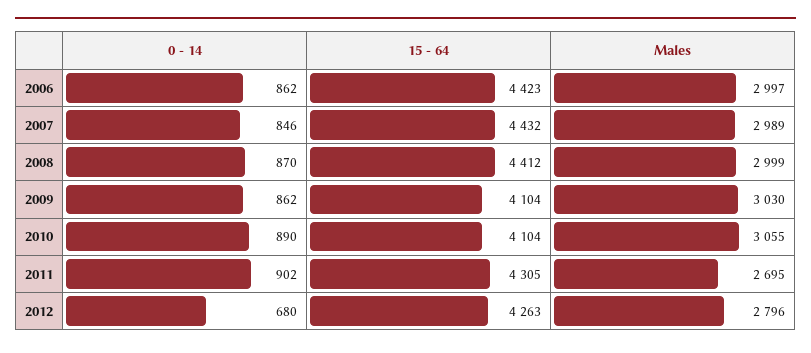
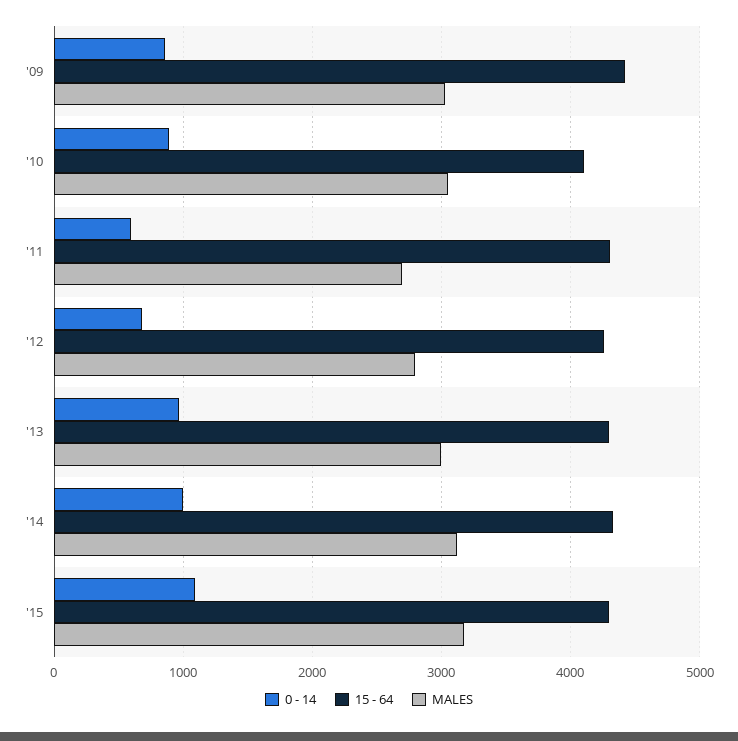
0 - 14, 2006: 862 -> none
15 - 64, 2006: 4423 -> none
Males, 2006: 2997 -> none
0 - 14, 2007: 846 -> none
15 - 64, 2007: 4432 -> none
Males, 2007: 2989 -> none
0 - 14, 2008: 870 -> none
15 - 64, 2008: 4412 -> none
Males, 2008: 2999 -> none
15 - 64, 2009: 4104 -> 4400
0 - 14, 2011: 902 -> 600
0 - 14, '13: none -> 1000
15 - 64, '13: none -> 4300
Males, '13: none -> 3000
0 - 14, '14: none -> 1000
15 - 64, '14: none -> 4300
Males, '14: none -> 3100
0 - 14, '15: none -> 1100
15 - 64, '15: none -> 4300
Males, '15: none -> 3200

